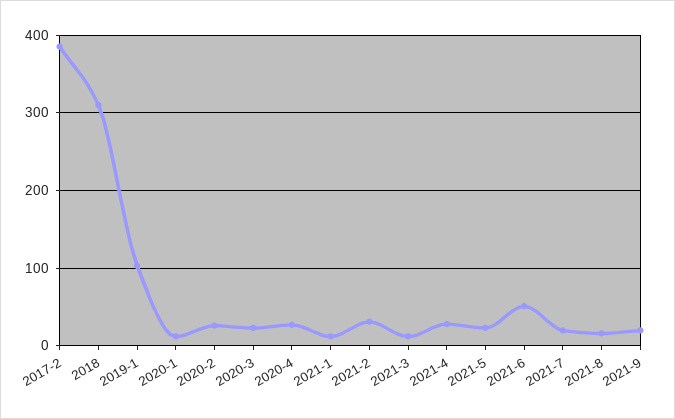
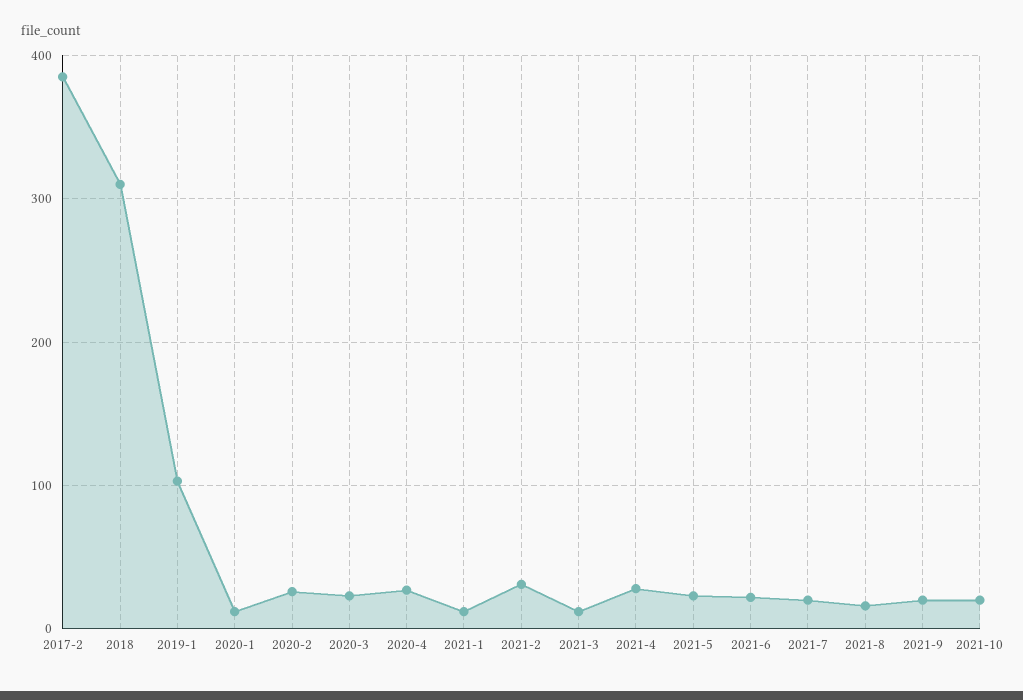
2021-6: 50 -> 20
2021-10: none -> 20

